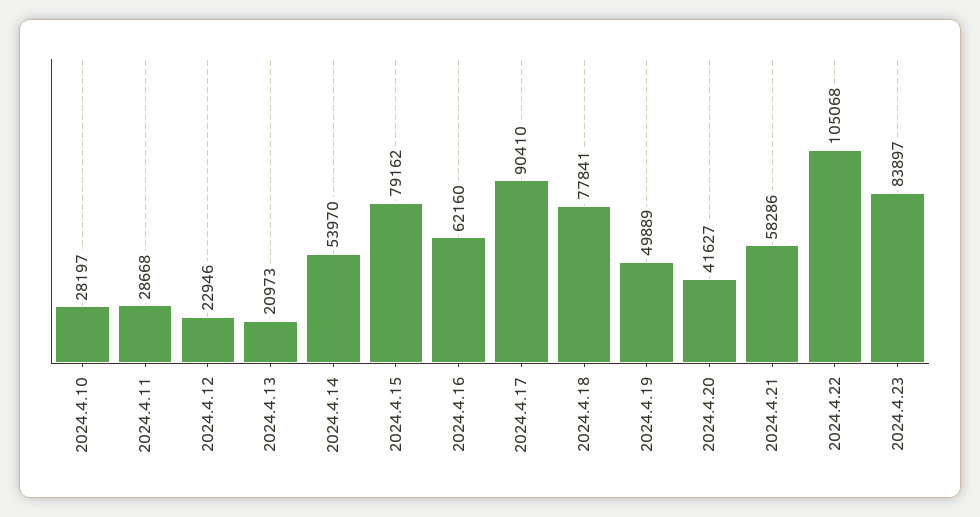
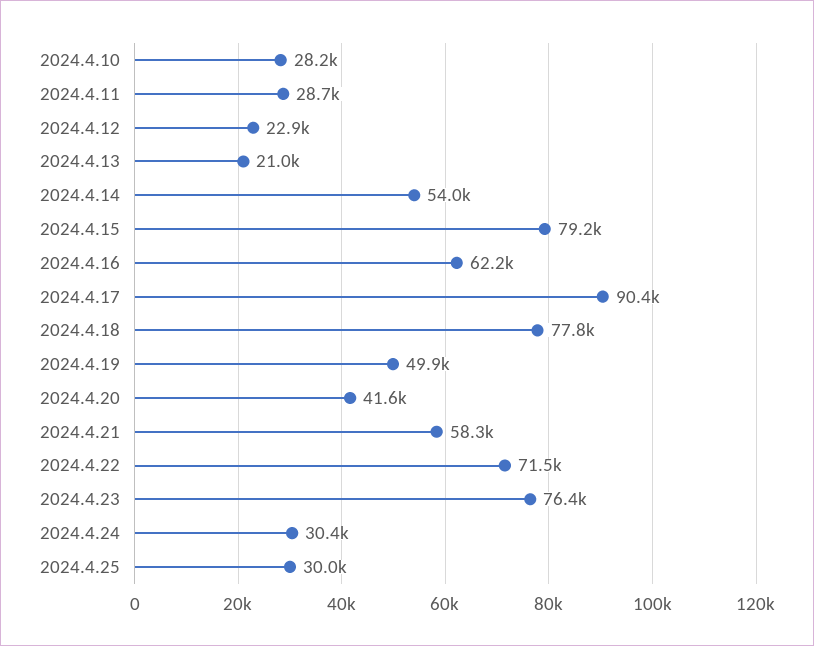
2024.4.22: 105068 -> 71500
2024.4.23: 83897 -> 76400
2024.4.24: none -> 30400
2024.4.25: none -> 30000

